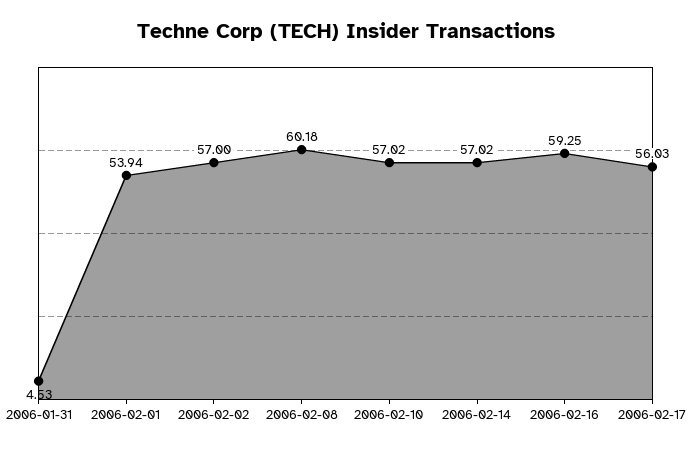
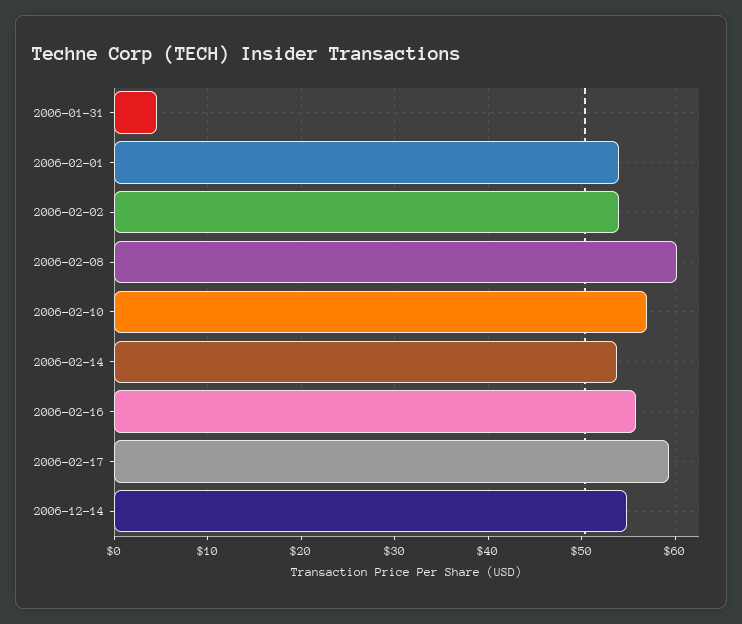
2006-02-02: 57 -> 54
2006-02-14: 57.02 -> 54
2006-02-16: 59.25 -> 56
2006-02-17: 56.03 -> 59
2006-12-14: none -> 55

